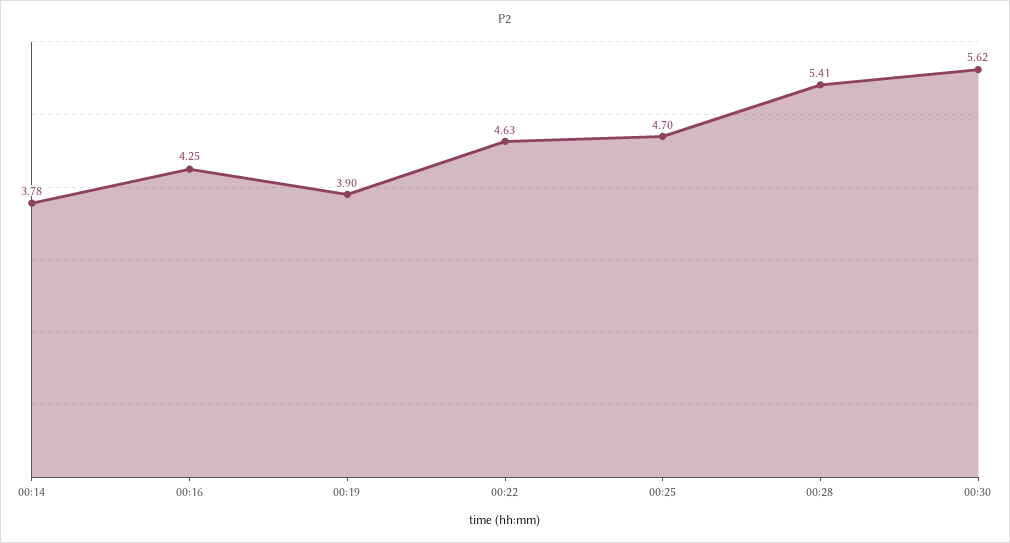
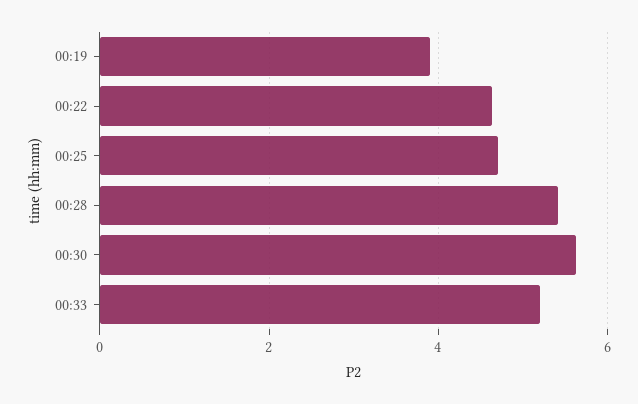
00:14: 3.78 -> none
00:16: 4.25 -> none
00:33: none -> 5.2

